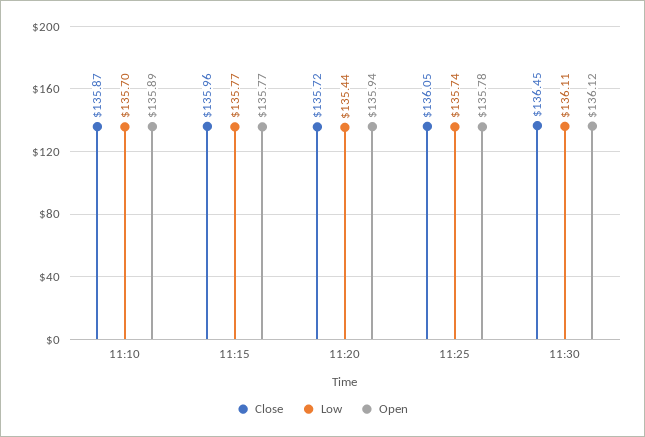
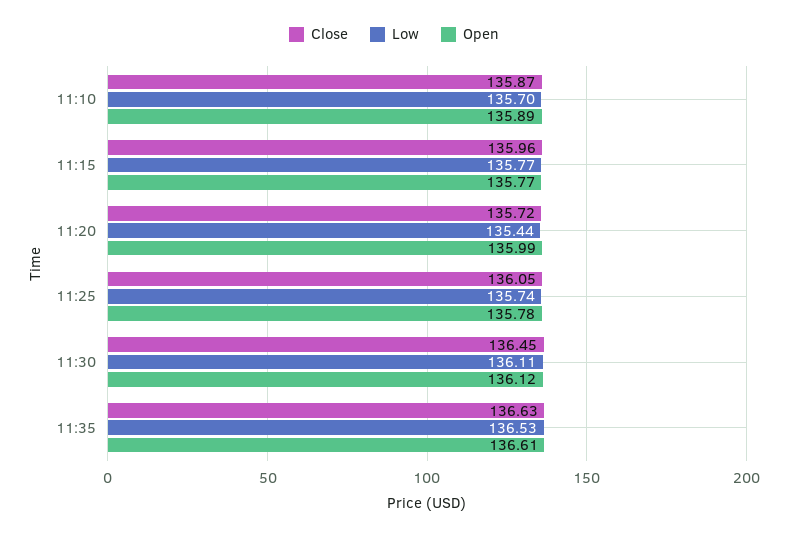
Open, 11:20: 135.94 -> 135.99
Close, 11:35: none -> 136.63
Low, 11:35: none -> 136.53
Open, 11:35: none -> 136.61

